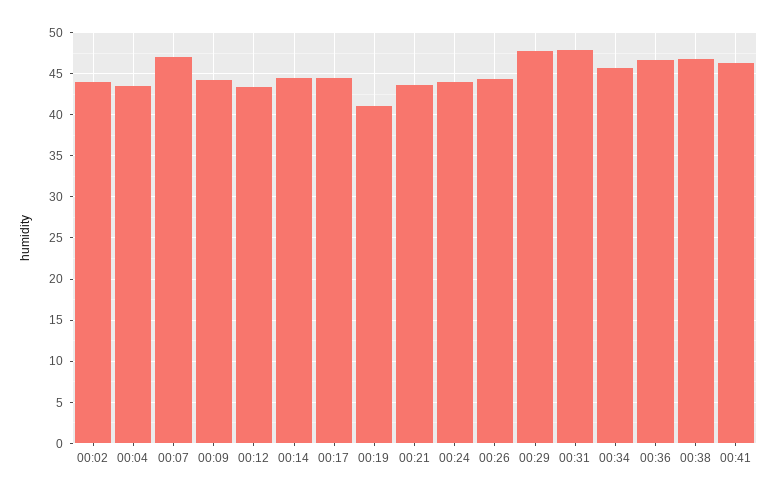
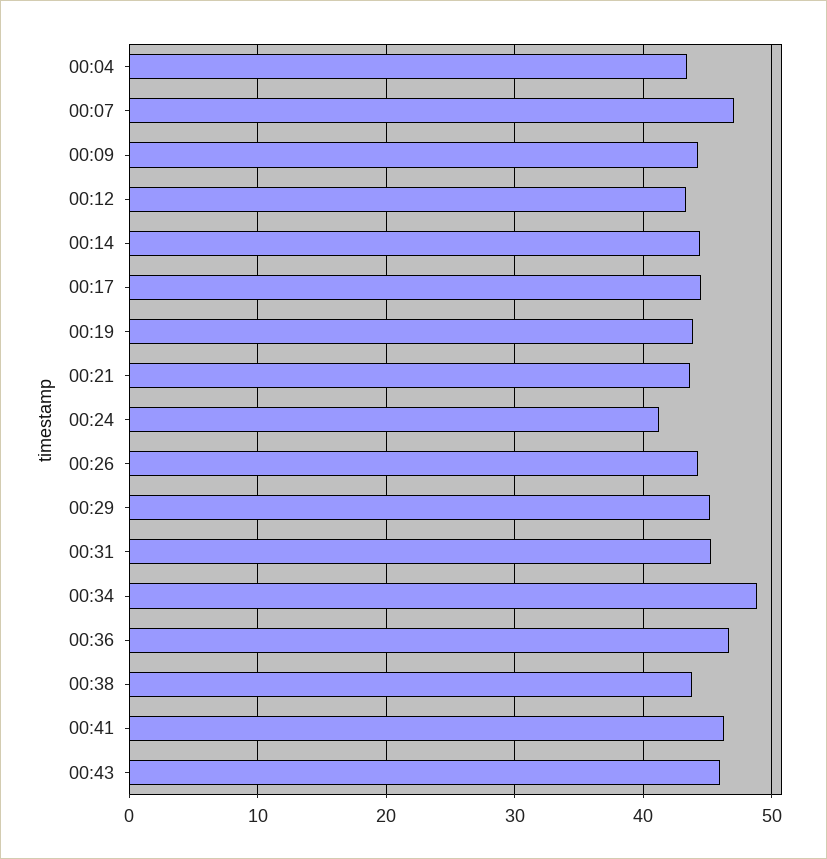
00:02: 44 -> none
00:19: 41 -> 44
00:24: 44 -> 41
00:29: 48 -> 45
00:31: 48 -> 45
00:34: 46 -> 49
00:38: 47 -> 44
00:43: none -> 46

